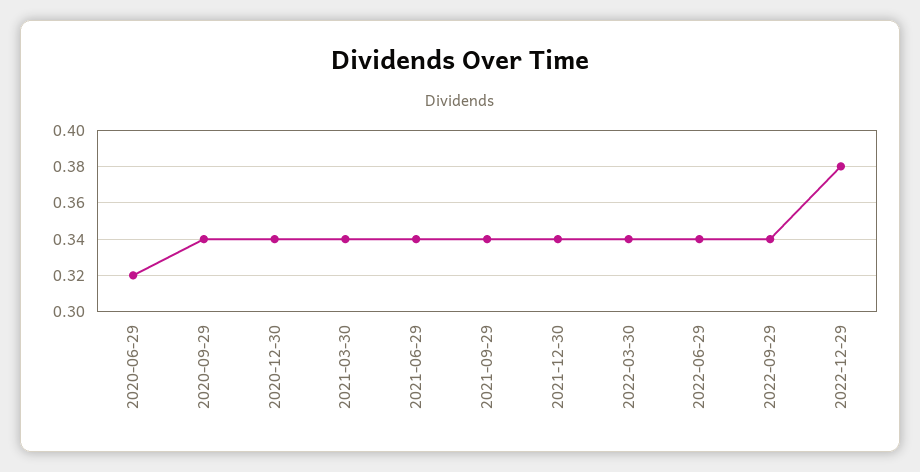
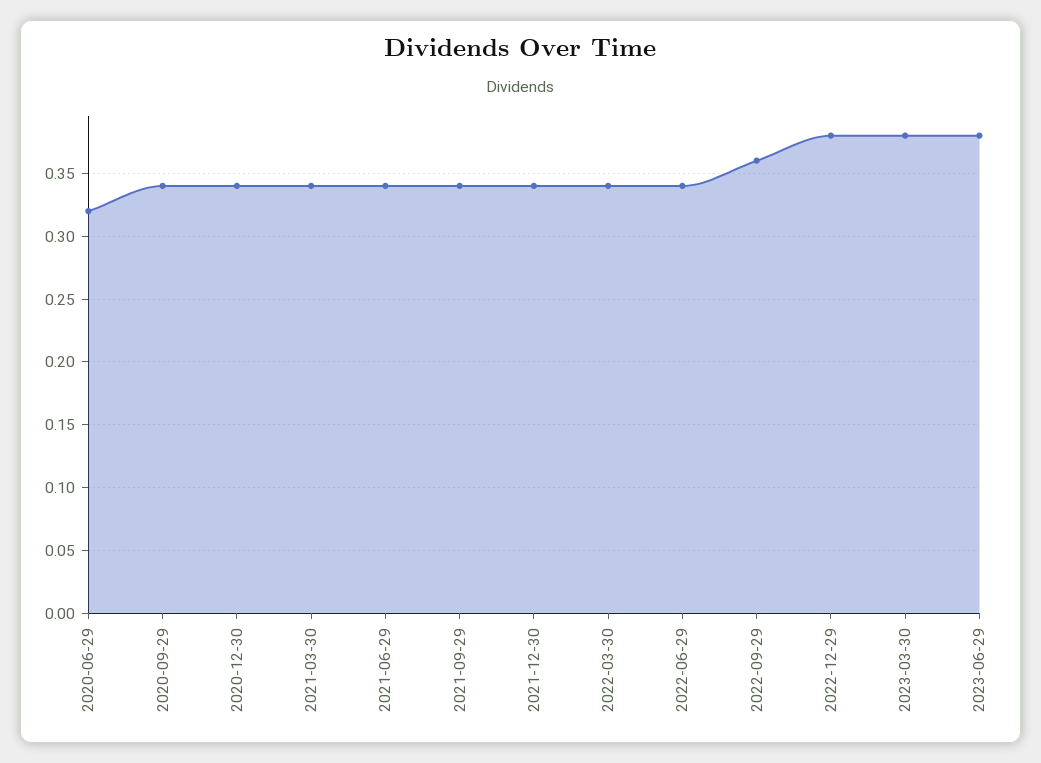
2022-09-29: 0.34 -> 0.36
2023-03-30: none -> 0.38
2023-06-29: none -> 0.38

